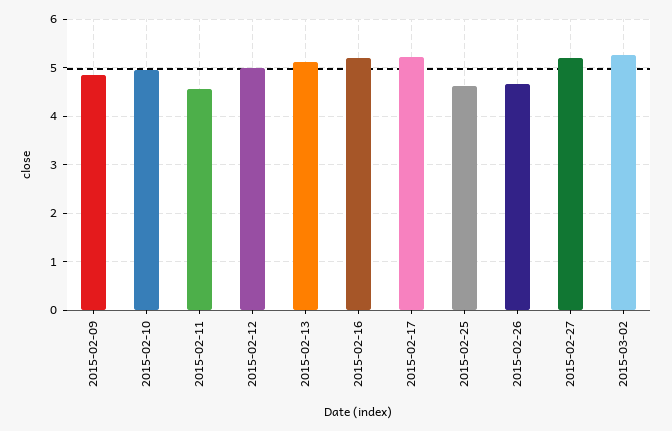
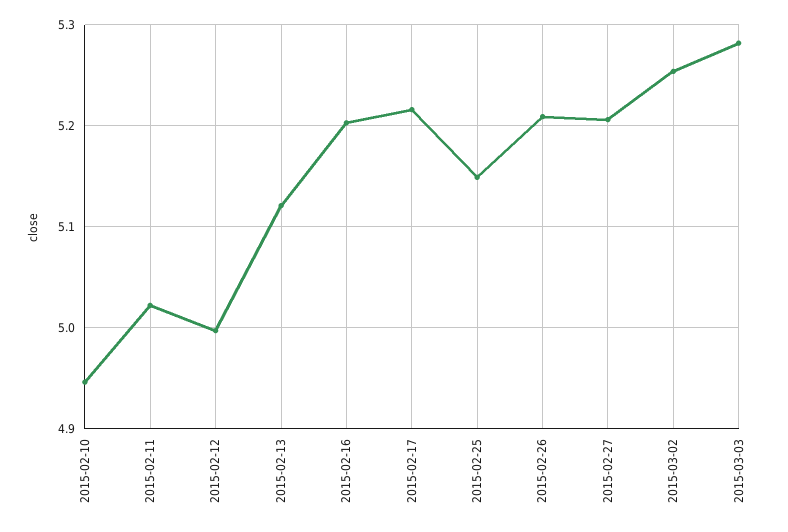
2015-02-09: 4.8 -> none
2015-02-11: 4.6 -> 5.02
2015-02-25: 4.6 -> 5.15
2015-02-26: 4.6 -> 5.21
2015-03-03: none -> 5.28

